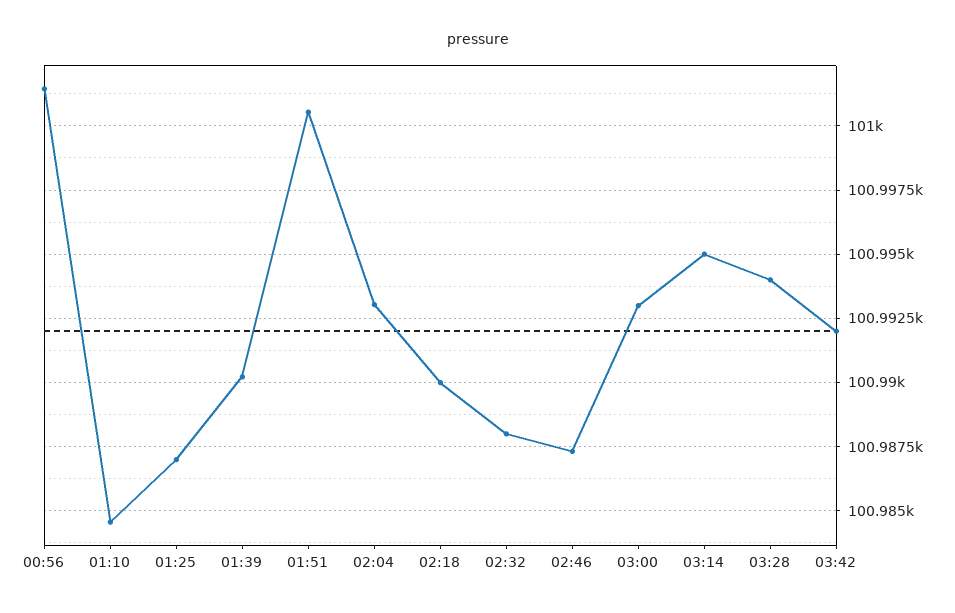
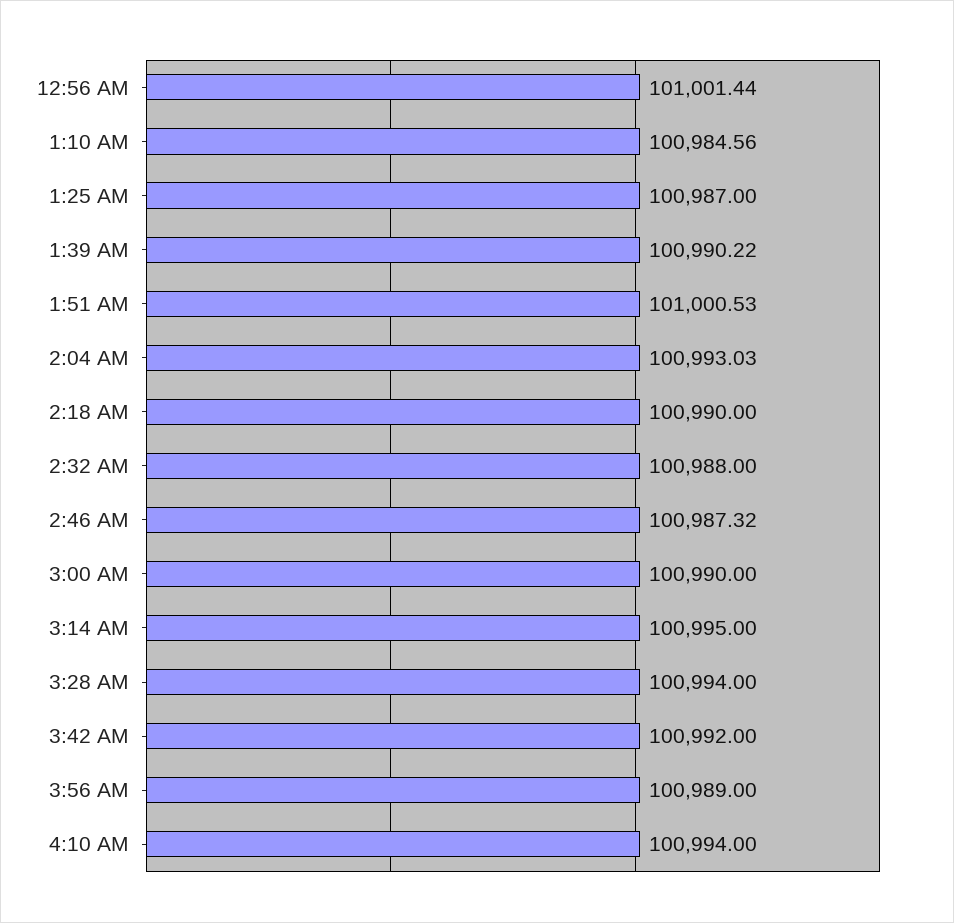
03:00: 100993 -> 100990
3:56 AM: none -> 100989
4:10 AM: none -> 100994

